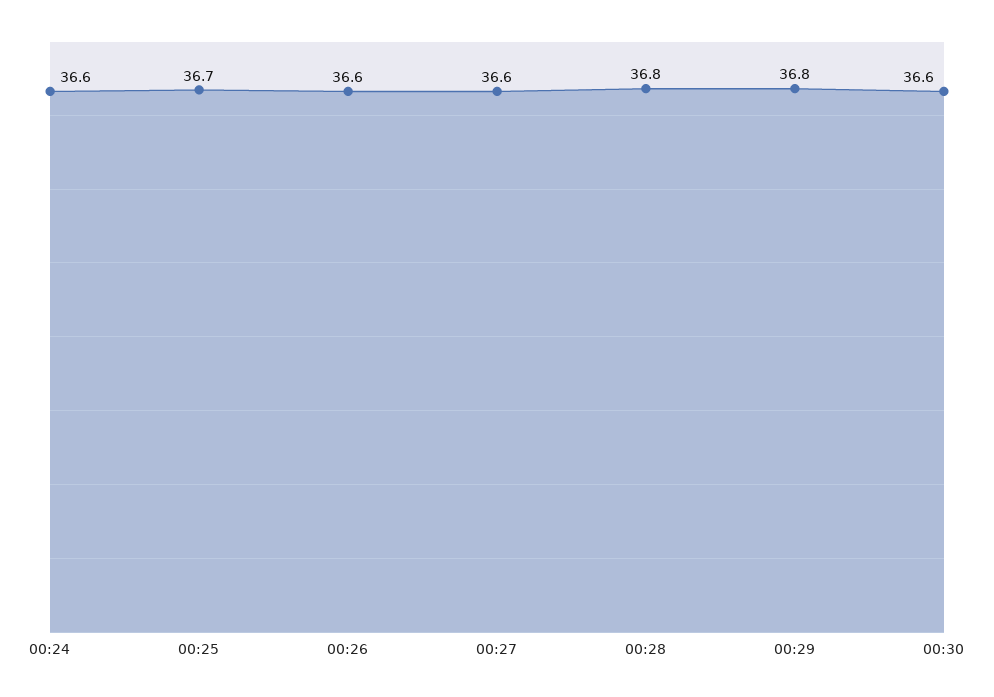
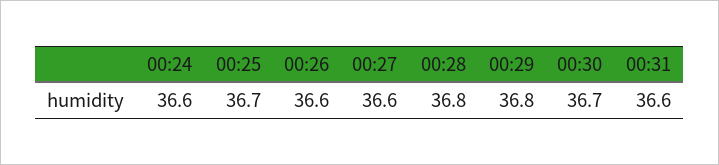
00:30: 36.6 -> 36.7
00:31: none -> 36.6

